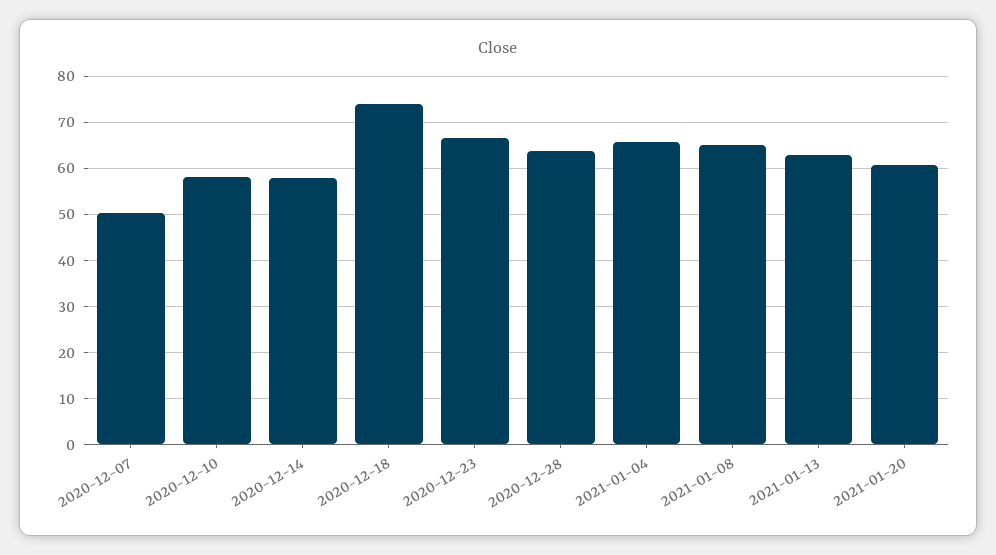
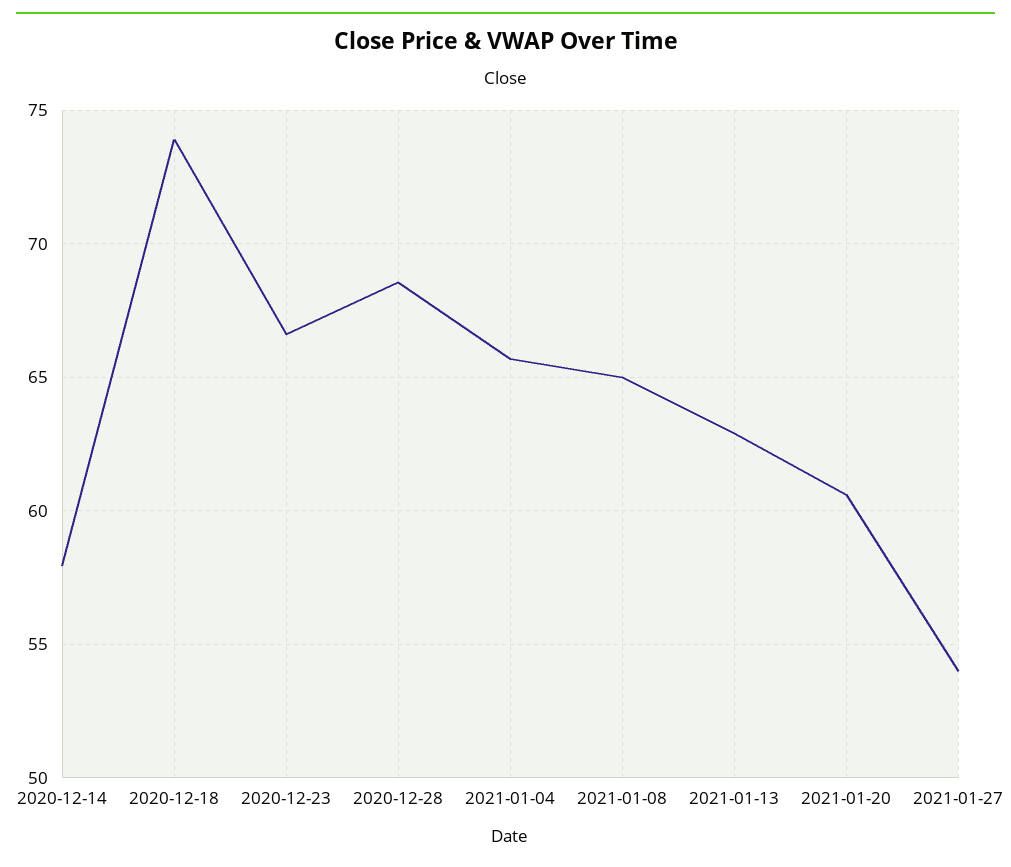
2020-12-07: 50 -> none
2020-12-10: 58 -> none
2020-12-28: 64 -> 68.5
2021-01-27: none -> 54

